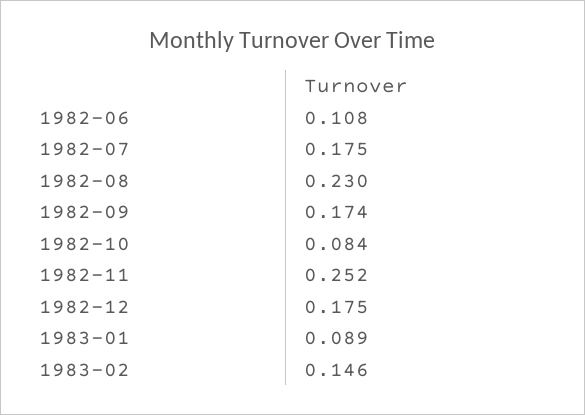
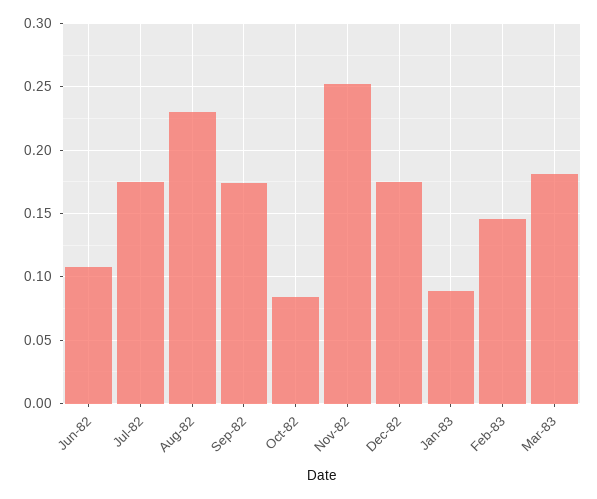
Mar-83: none -> 0.18

